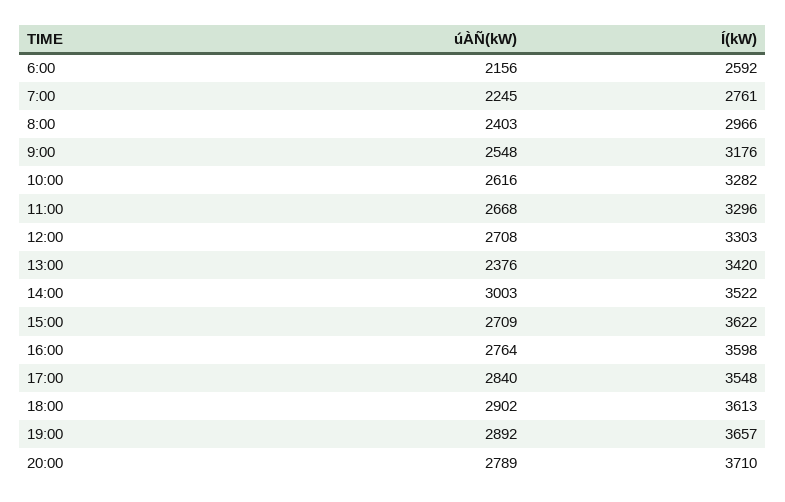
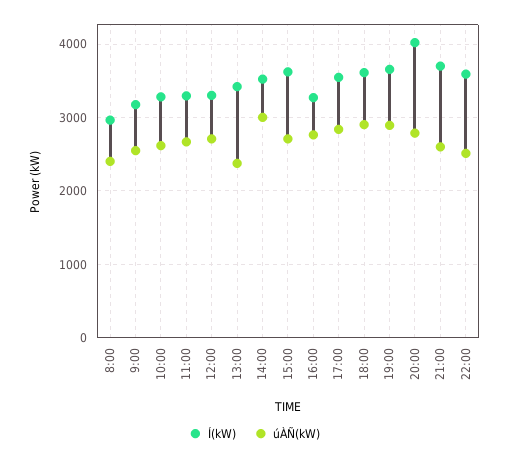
úÀÑ(kW), 6:00: 2156 -> none
Í(kW), 6:00: 2592 -> none
úÀÑ(kW), 7:00: 2245 -> none
Í(kW), 7:00: 2761 -> none
Í(kW), 16:00: 3598 -> 3300
Í(kW), 20:00: 3710 -> 4000
Í(kW), 21:00: none -> 3700
úÀÑ(kW), 21:00: none -> 2600
Í(kW), 22:00: none -> 3600
úÀÑ(kW), 22:00: none -> 2500

